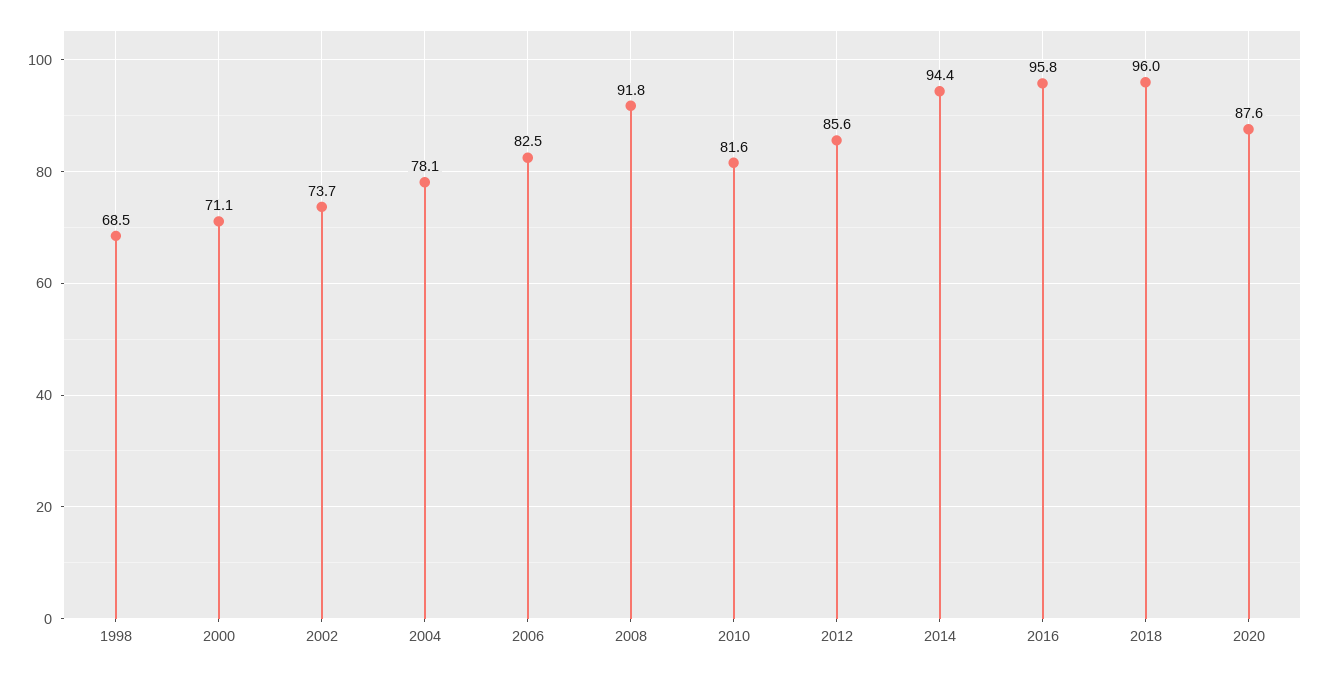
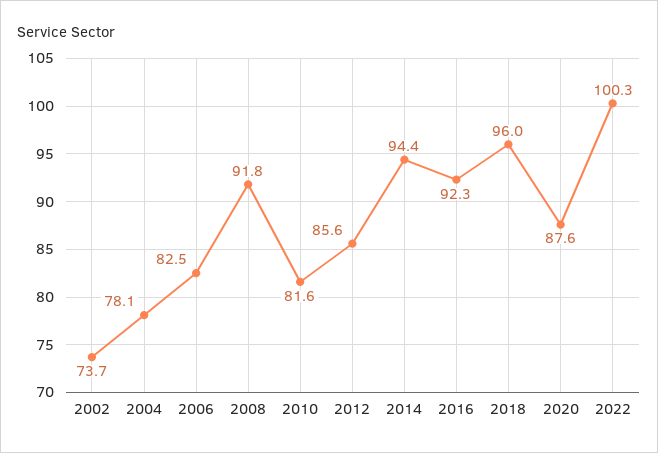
1998: 68.5 -> none
2000: 71.1 -> none
2016: 95.8 -> 92.3
2022: none -> 100.3

